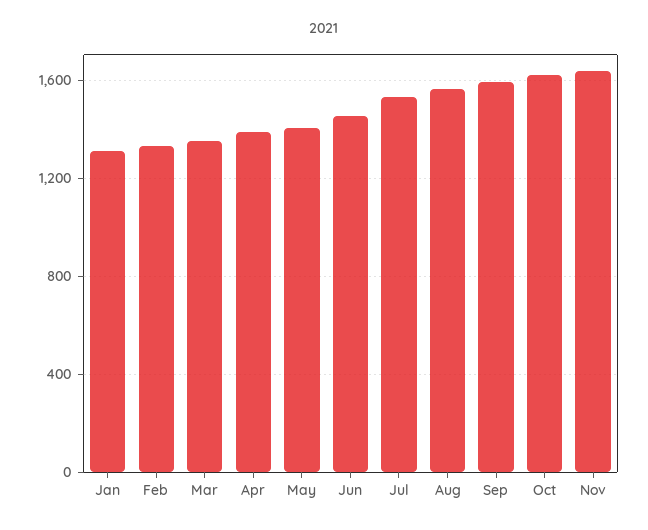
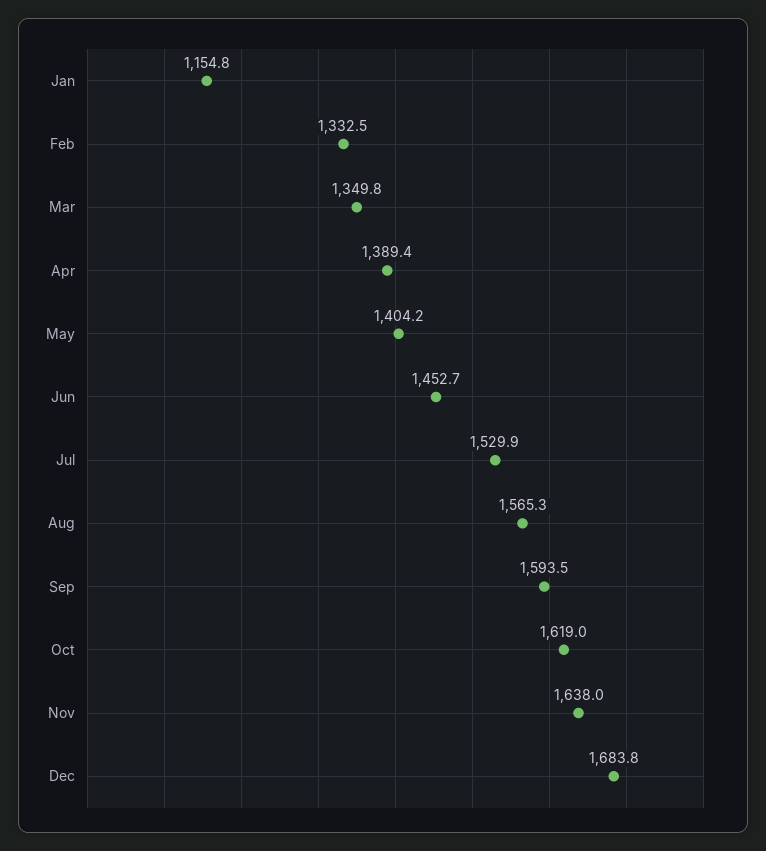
Jan: 1300 -> 1154.8
Dec: none -> 1683.8

